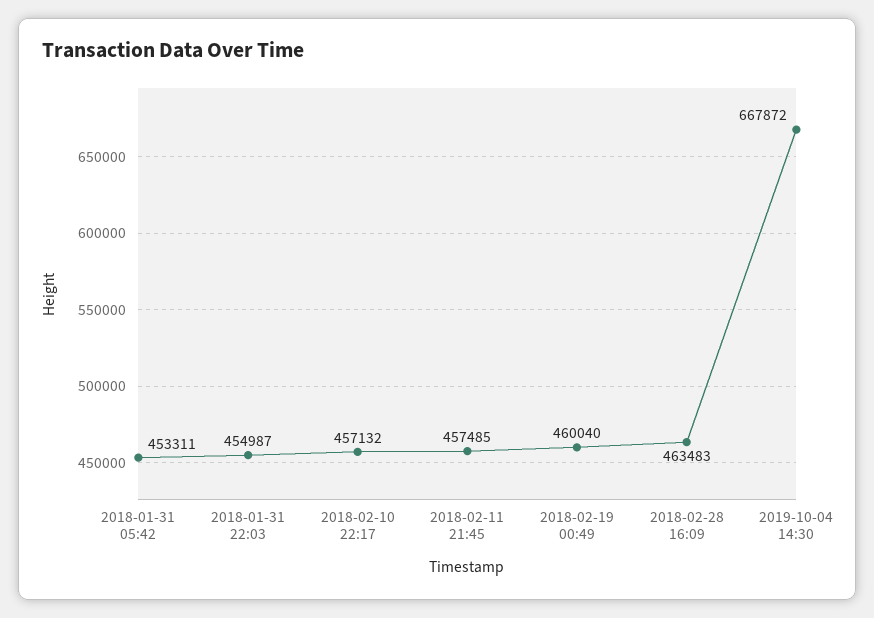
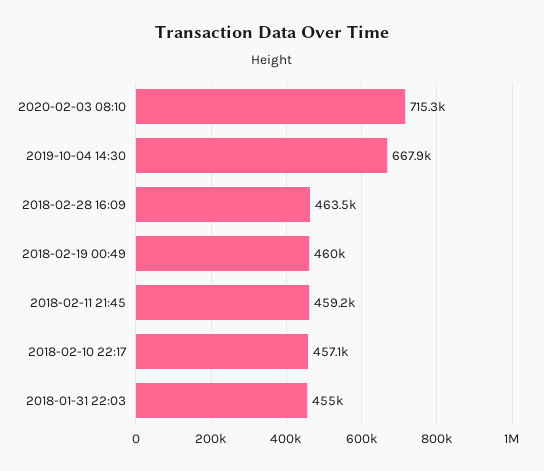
2018-01-31 05:42: 453311 -> none
2018-02-11 21:45: 457485 -> 459200
2020-02-03 08:10: none -> 715300

